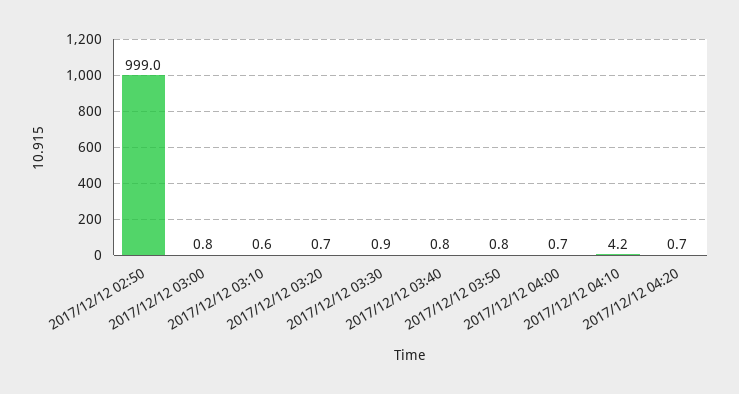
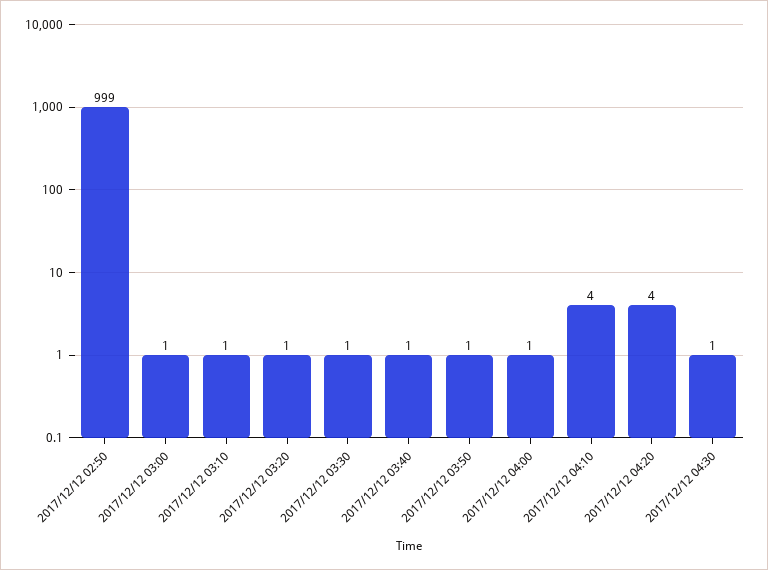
2017/12/12 04:20: 0.7 -> 4
2017/12/12 04:30: none -> 1

